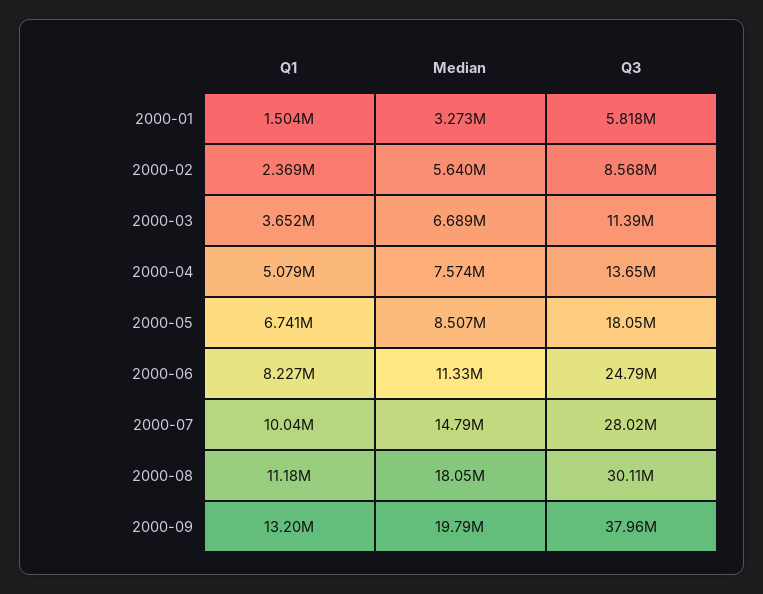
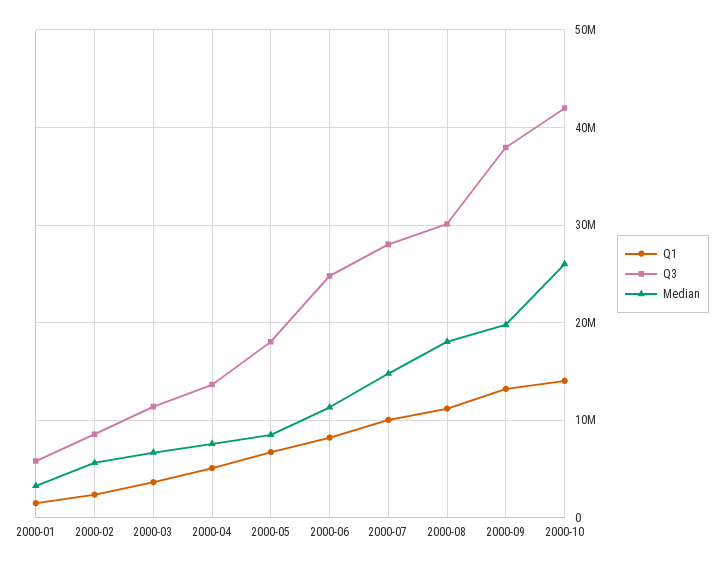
Q1, 2000-10: none -> 14000000
Q3, 2000-10: none -> 42000000
Median, 2000-10: none -> 26000000

